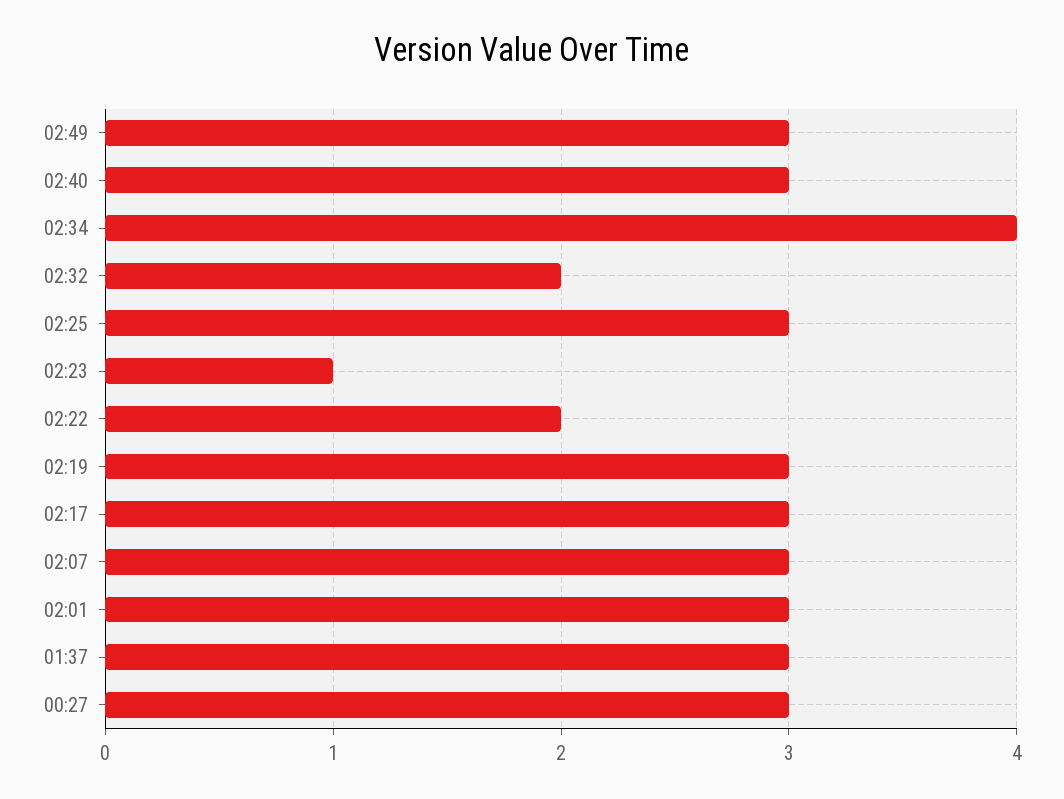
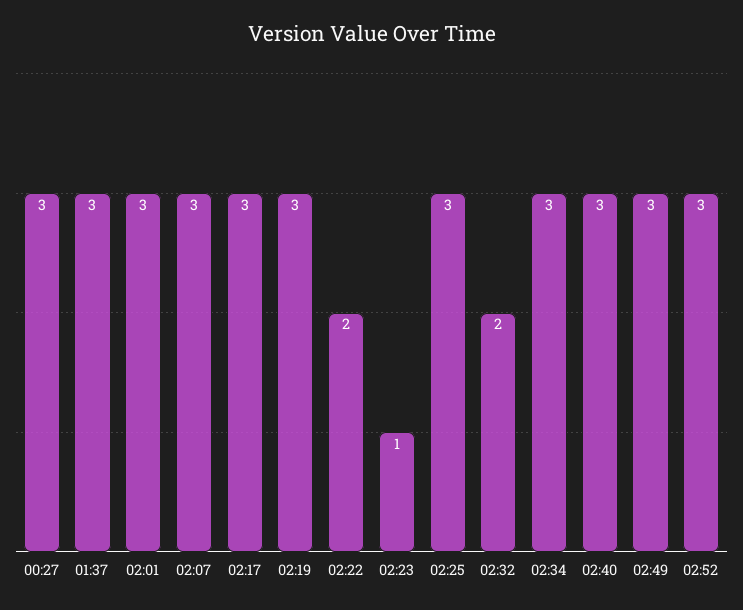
02:34: 4 -> 3
02:52: none -> 3

